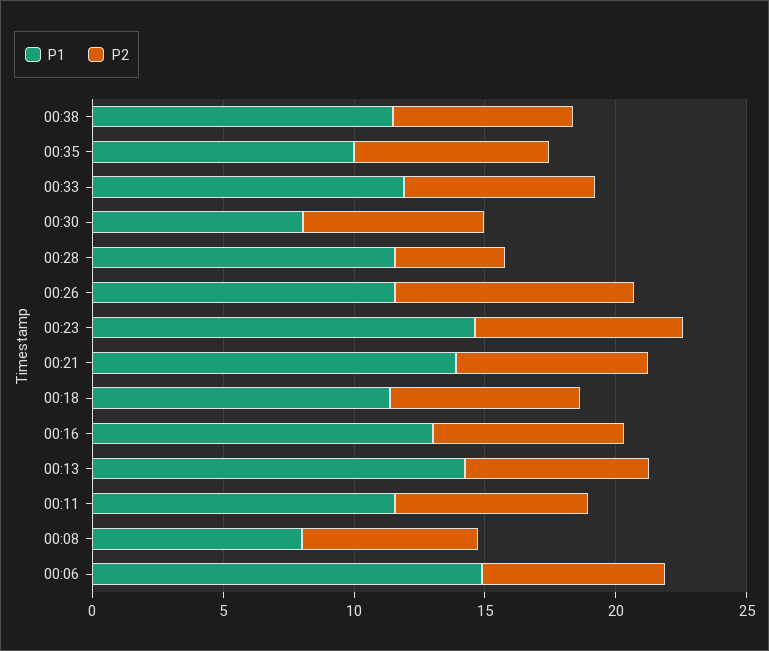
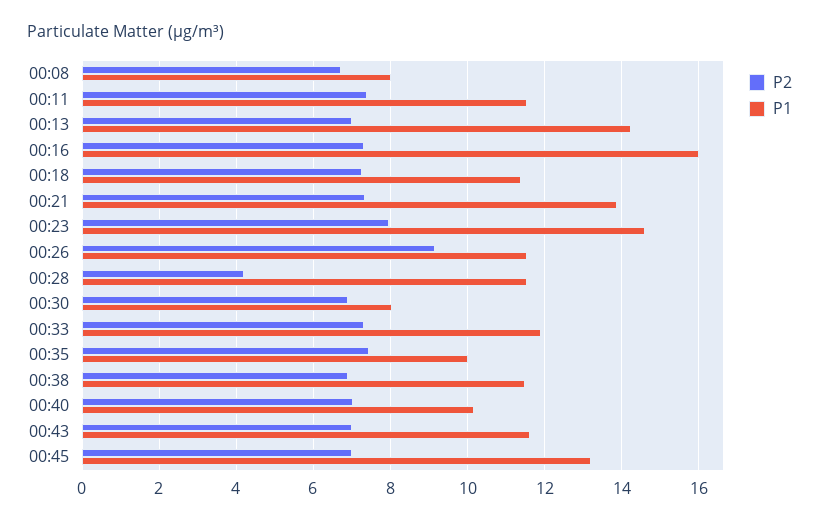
P1, 00:16: 13 -> 16
P1, 00:06: 15 -> none
P2, 00:06: 7 -> none
P2, 00:40: none -> 7
P1, 00:40: none -> 10.2
P2, 00:43: none -> 7
P1, 00:43: none -> 11.6
P2, 00:45: none -> 7
P1, 00:45: none -> 13.2

